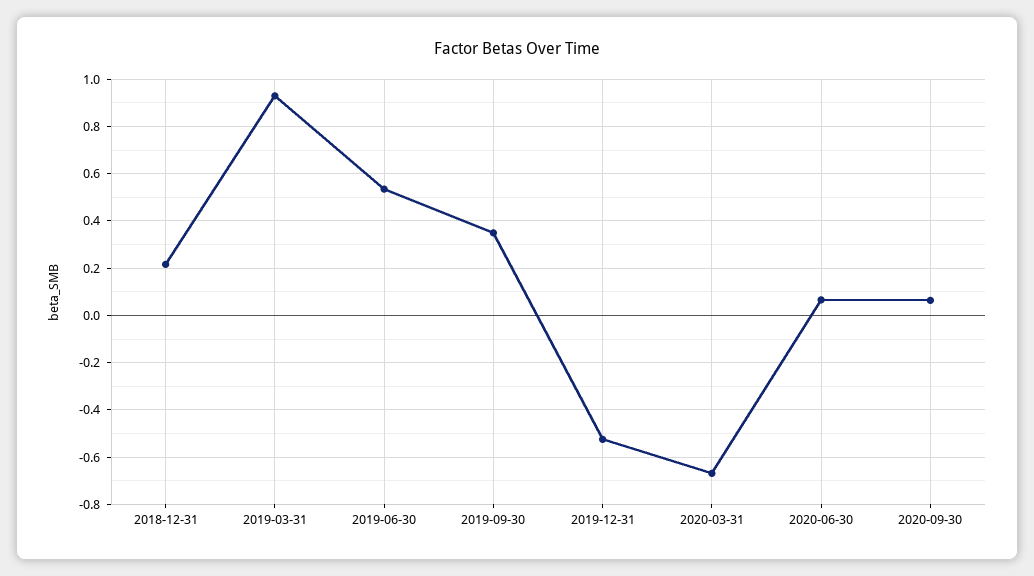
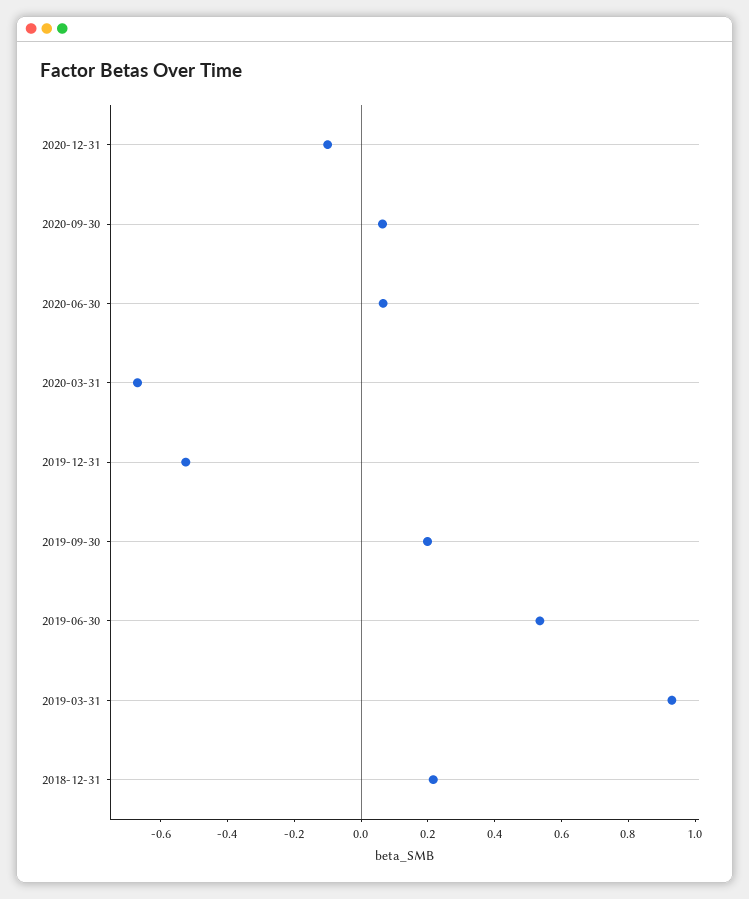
2019-09-30: 0.35 -> 0.2
2020-12-31: none -> -0.1

